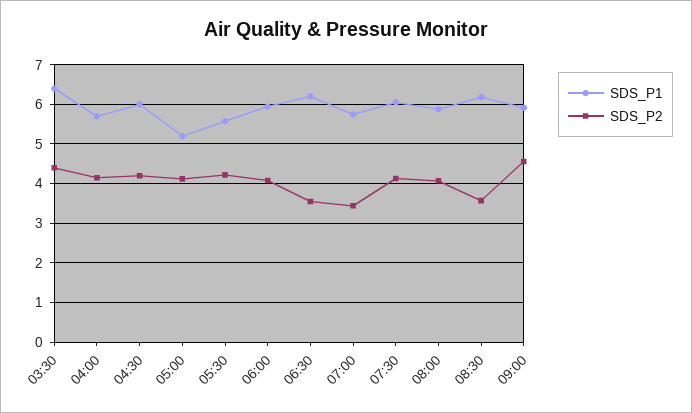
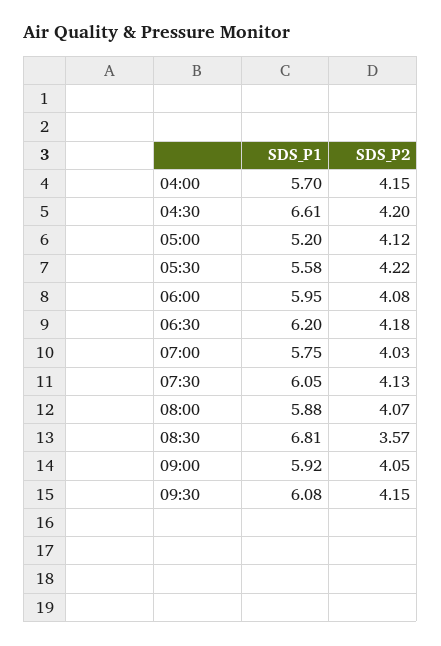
SDS_P1, 03:30: 6.4 -> none
SDS_P2, 03:30: 4.4 -> none
SDS_P1, 04:30: 6 -> 6.61
SDS_P2, 06:30: 3.6 -> 4.18
SDS_P2, 07:00: 3.4 -> 4.03
SDS_P1, 08:30: 6.2 -> 6.81
SDS_P2, 09:00: 4.6 -> 4.05
SDS_P1, 09:30: none -> 6.08
SDS_P2, 09:30: none -> 4.15

